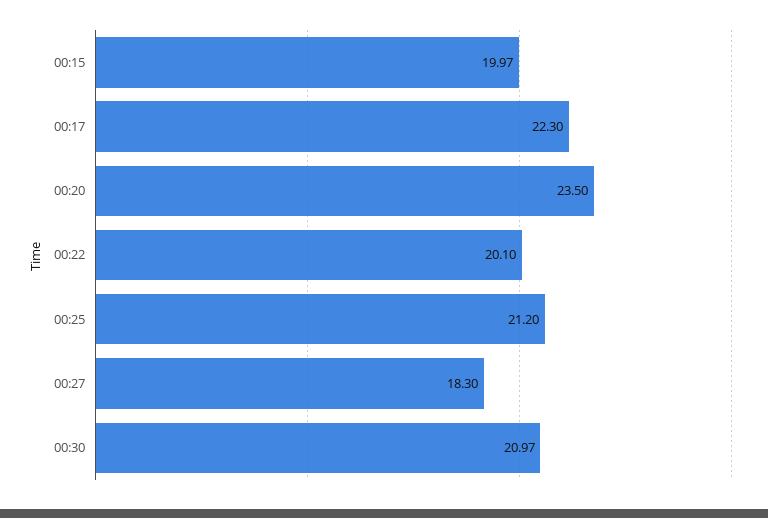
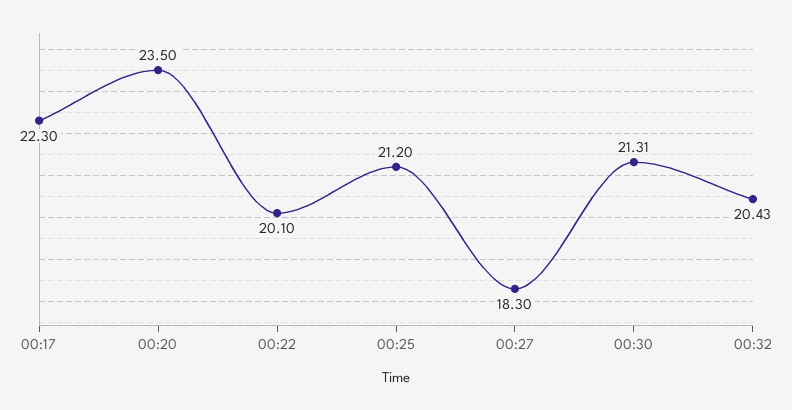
00:15: 19.97 -> none
00:30: 20.97 -> 21.31
00:32: none -> 20.43

